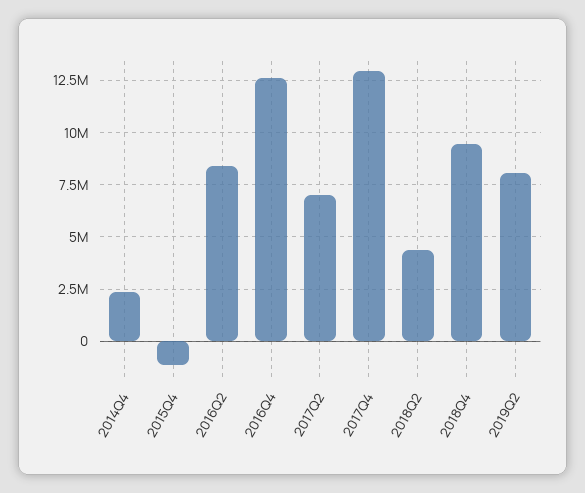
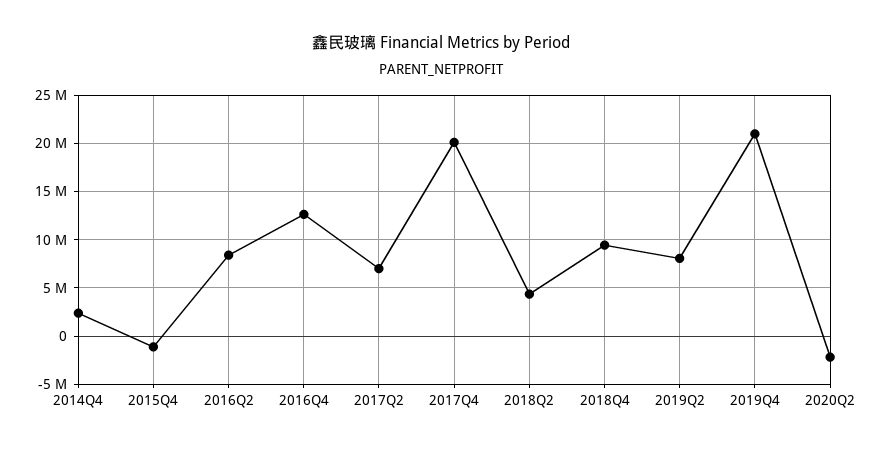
2017Q4: 13000000 -> 20000000
2019Q4: none -> 21000000
2020Q2: none -> -2000000

